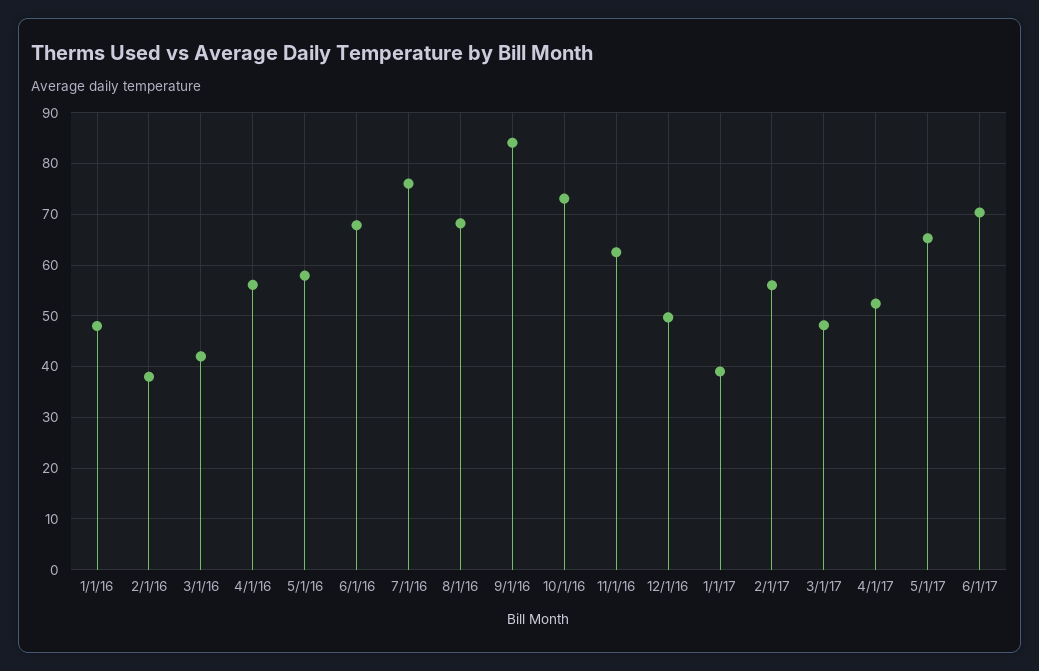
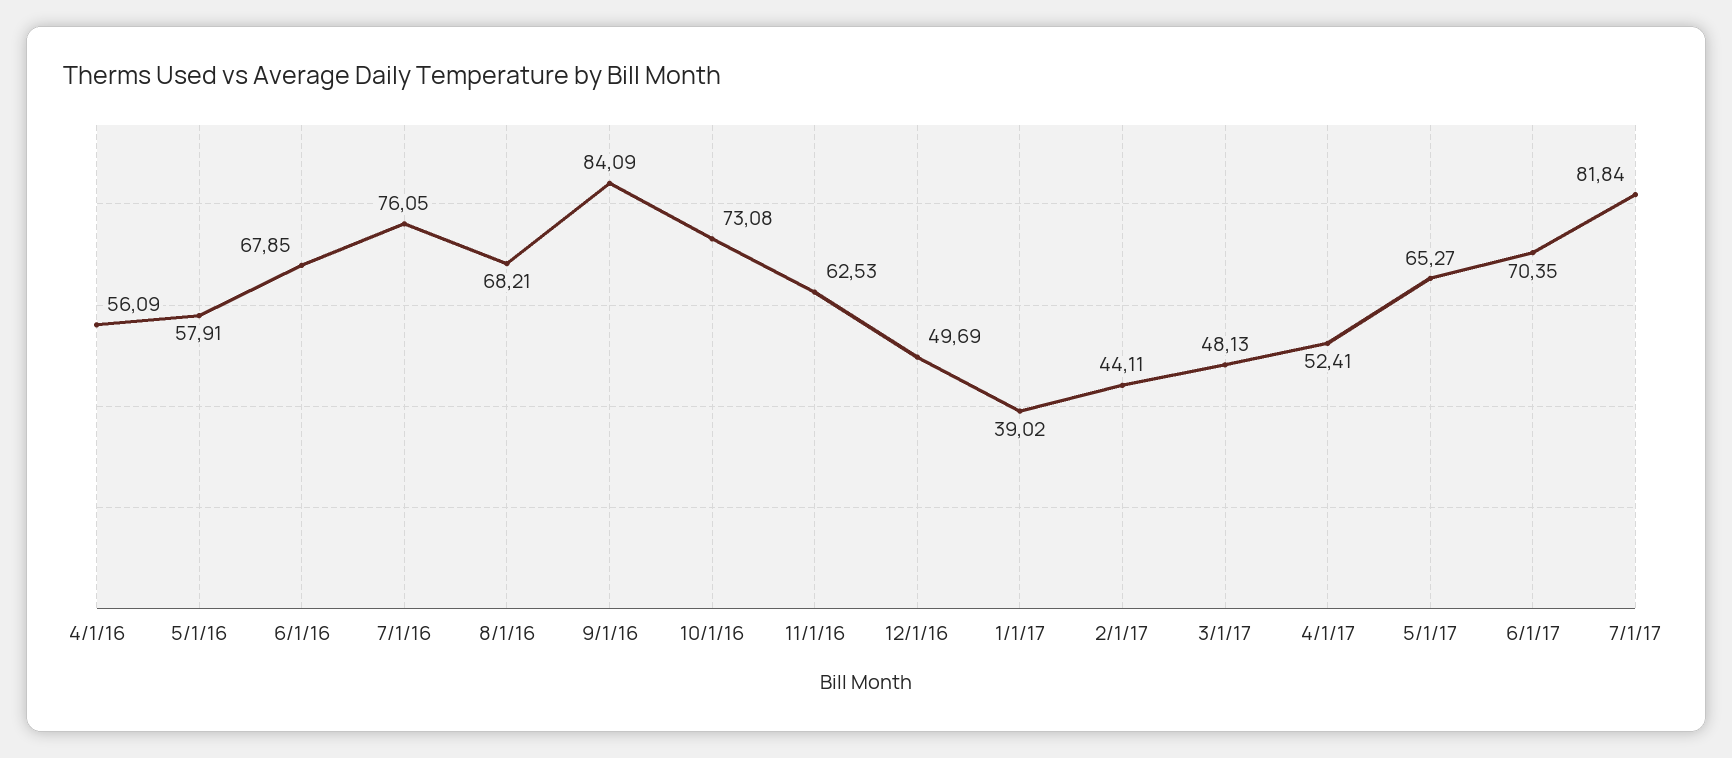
1/1/16: 48 -> none
2/1/16: 38 -> none
3/1/16: 42 -> none
2/1/17: 56 -> 44.11
7/1/17: none -> 81.84

